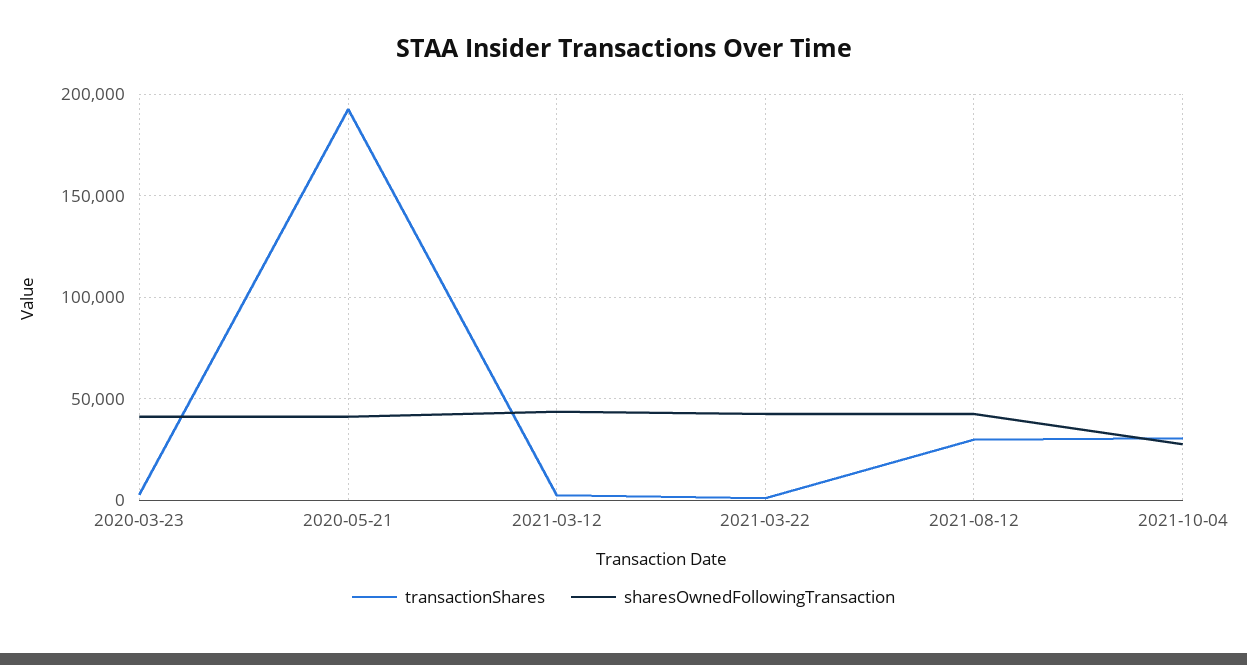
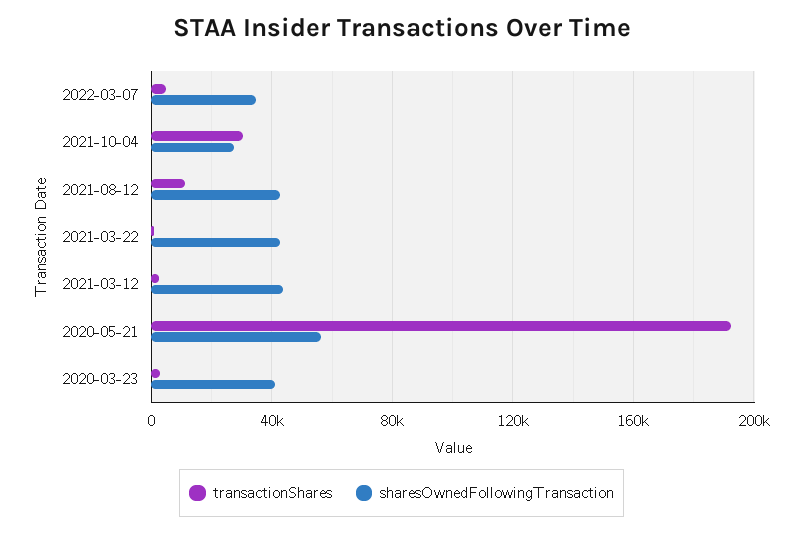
sharesOwnedFollowingTransaction, 2020-05-21: 40000 -> 55000
transactionShares, 2021-08-12: 30000 -> 10000
transactionShares, 2022-03-07: none -> 5000
sharesOwnedFollowingTransaction, 2022-03-07: none -> 35000

